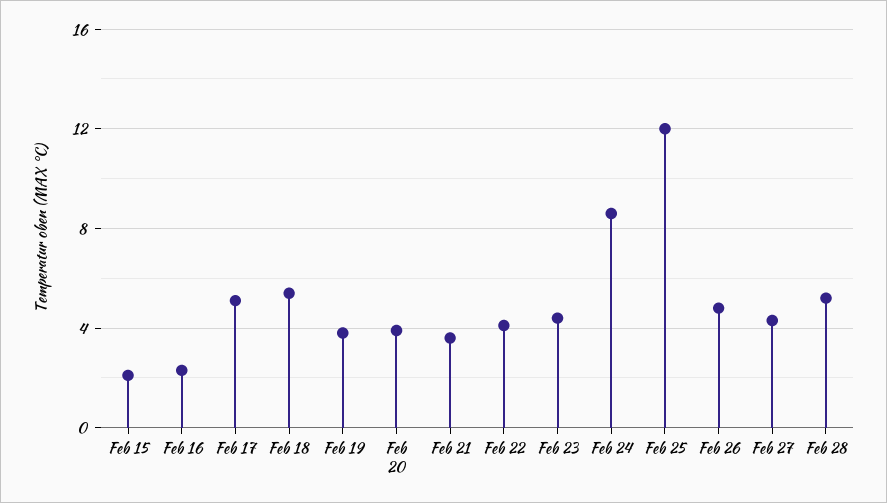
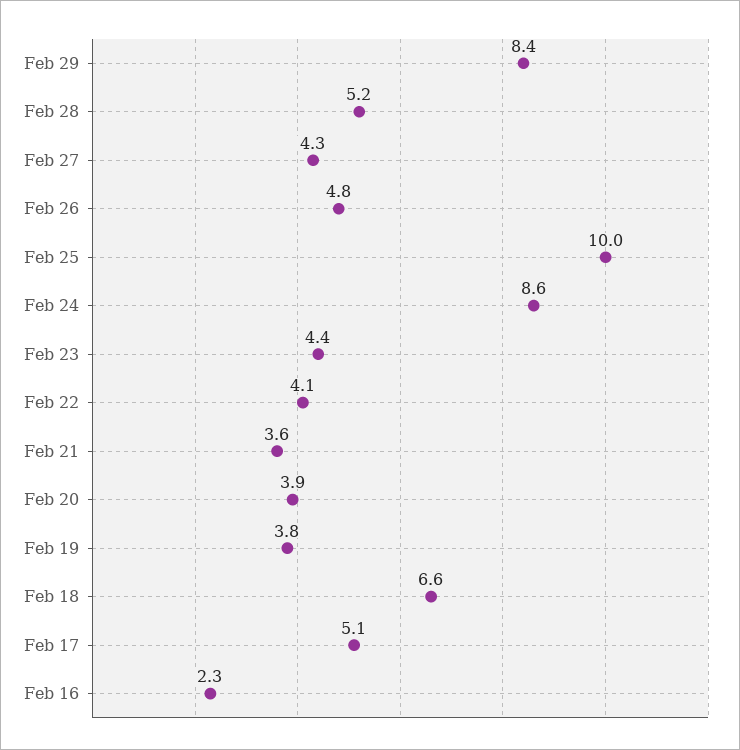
Feb 15: 2 -> none
Feb 18: 5.5 -> 6.6
Feb 25: 12 -> 10
Feb 29: none -> 8.4

